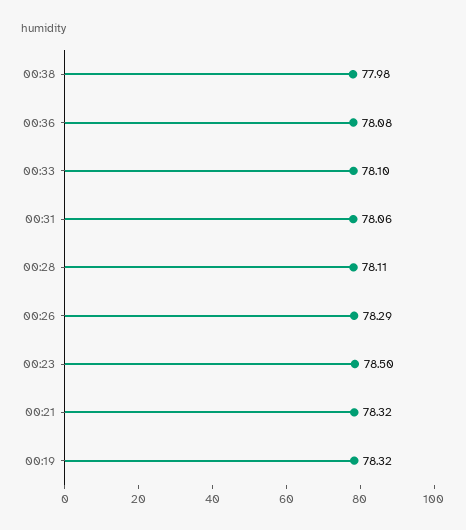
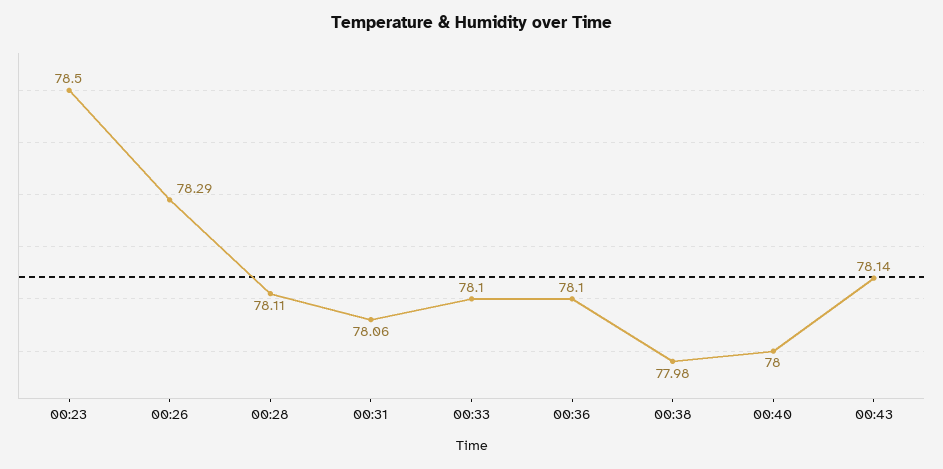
00:36: 78.08 -> 78.1
00:21: 78.32 -> none
00:19: 78.32 -> none
00:40: none -> 78
00:43: none -> 78.14

